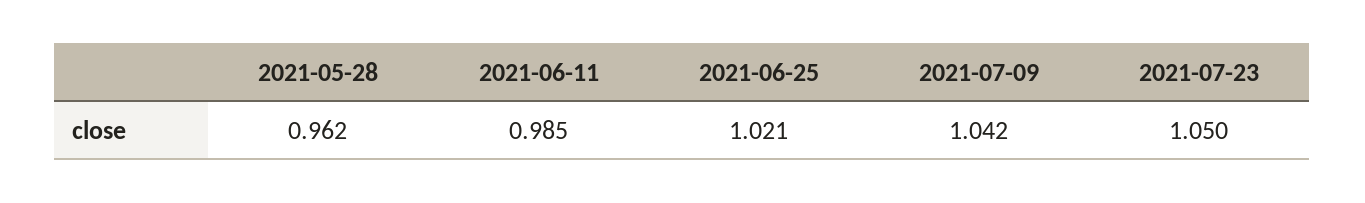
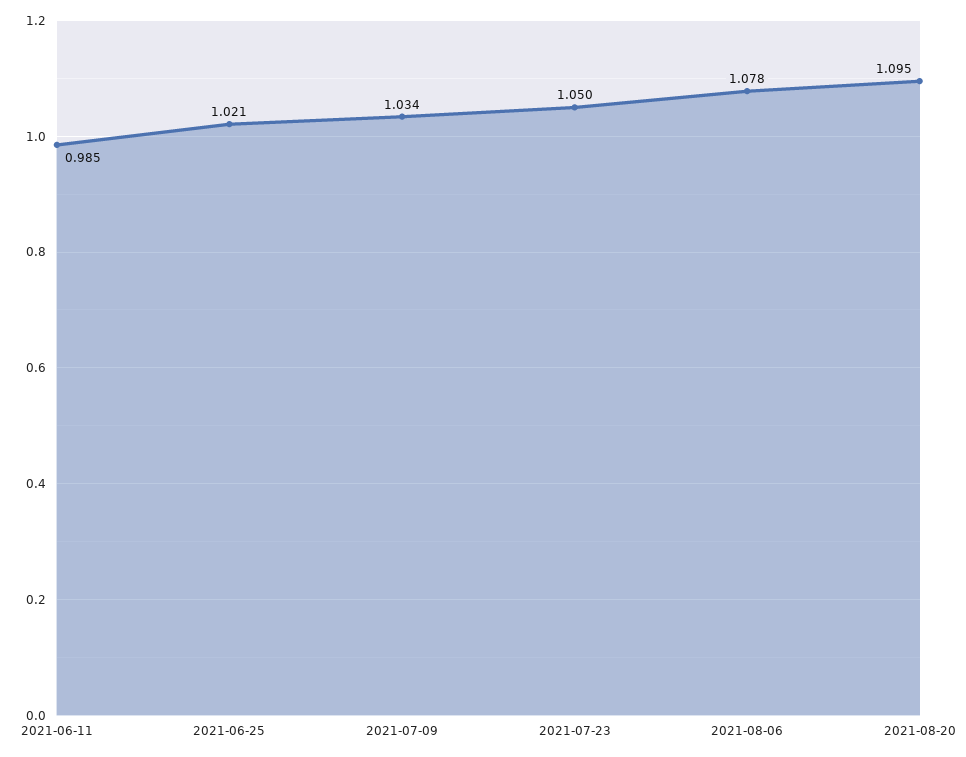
2021-05-28: 0.962 -> none
2021-07-09: 1.042 -> 1.034
2021-08-06: none -> 1.078
2021-08-20: none -> 1.095

